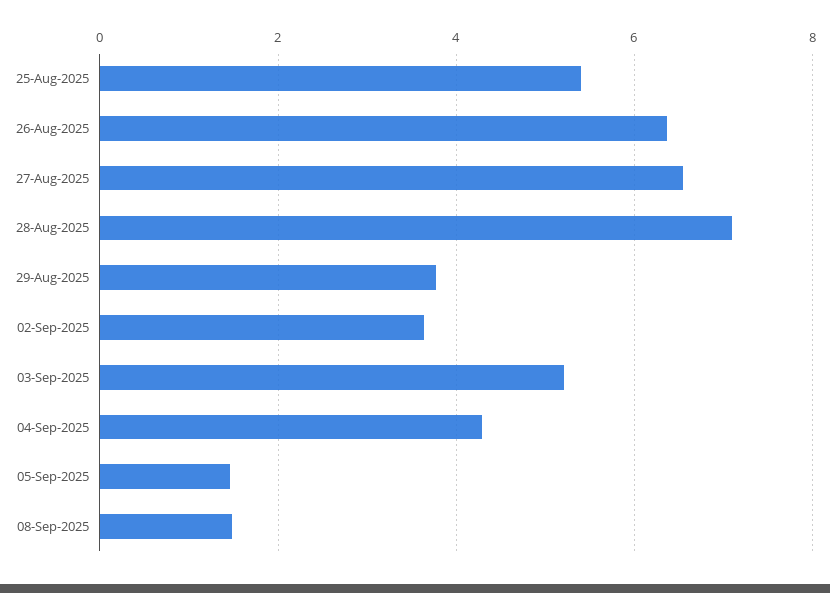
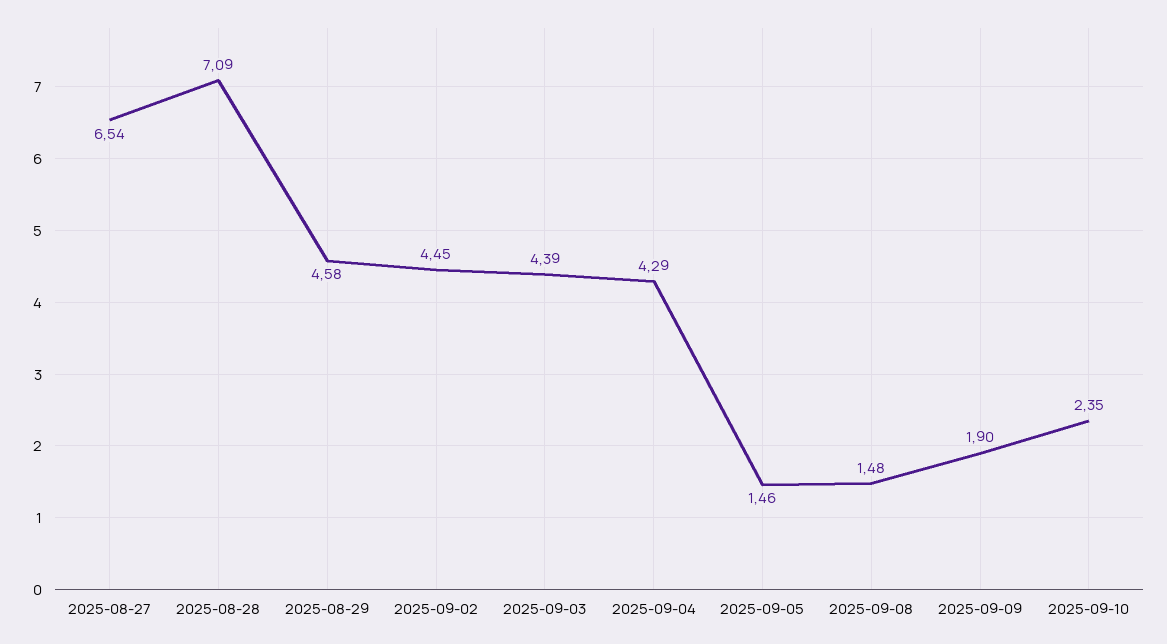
25-Aug-2025: 5.4 -> none
26-Aug-2025: 6.4 -> none
29-Aug-2025: 3.8 -> 4.58
02-Sep-2025: 3.6 -> 4.45
03-Sep-2025: 5.2 -> 4.39
2025-09-09: none -> 1.9
2025-09-10: none -> 2.35

